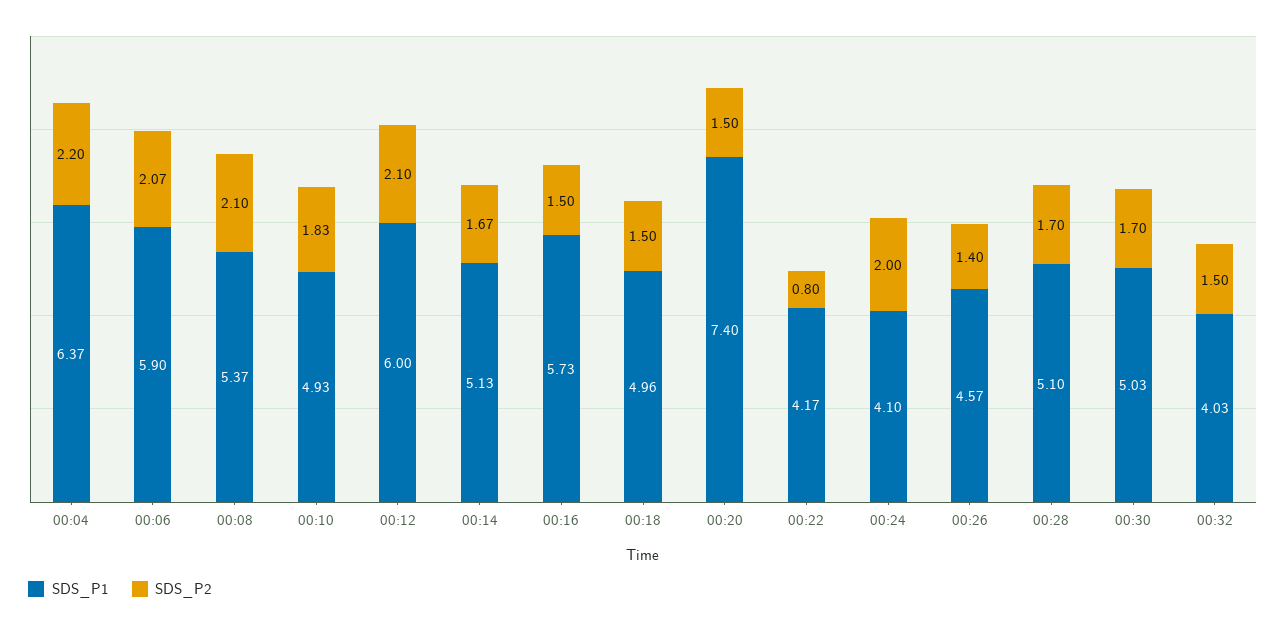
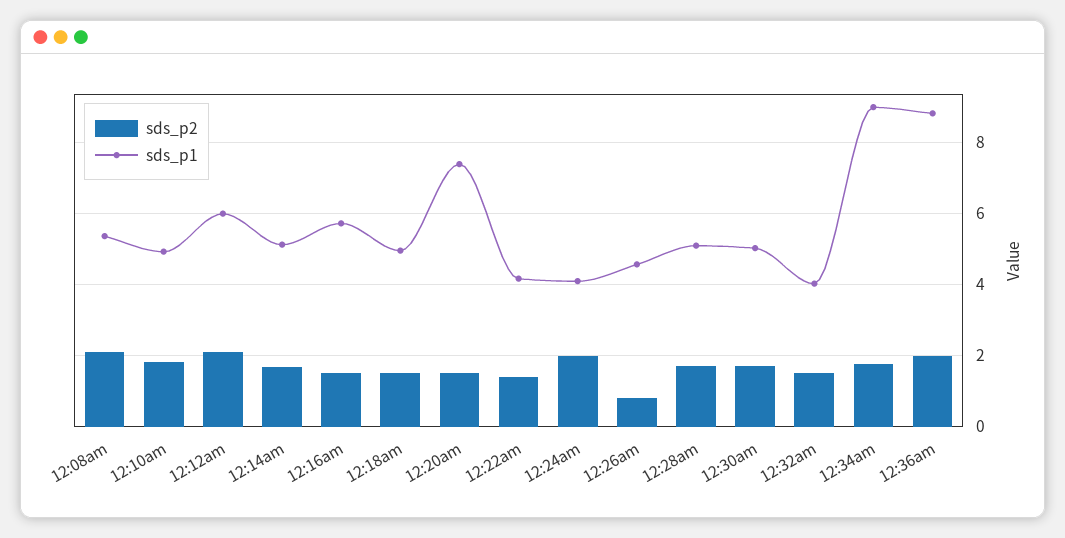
SDS_P1, 00:04: 6.37 -> none
SDS_P2, 00:04: 2.2 -> none
SDS_P1, 00:06: 5.9 -> none
SDS_P2, 00:06: 2.07 -> none
SDS_P2, 00:22: 0.8 -> 1.4
SDS_P2, 00:26: 1.4 -> 0.8
SDS_P2, 12:34am: none -> 1.8
SDS_P1, 12:34am: none -> 9
SDS_P2, 12:36am: none -> 2
SDS_P1, 12:36am: none -> 8.8

